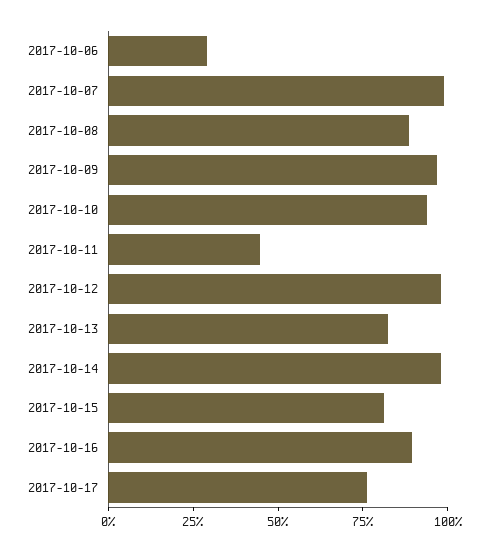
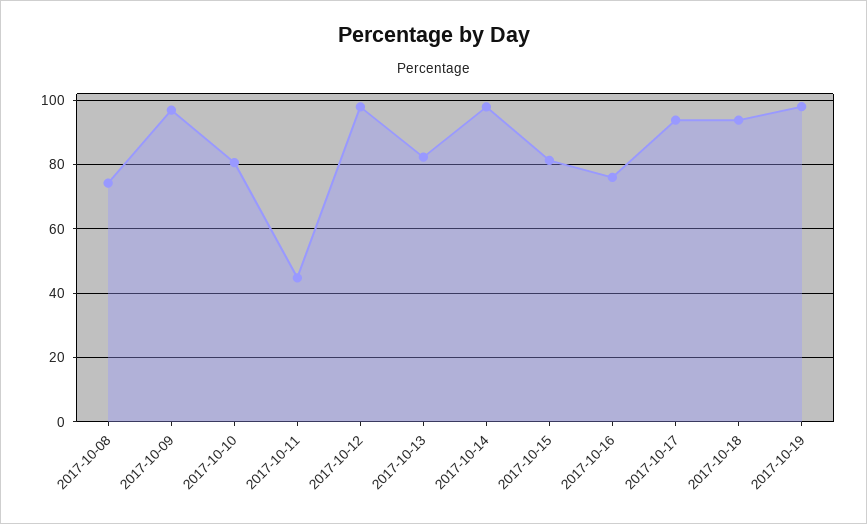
2017-10-06: 30 -> none
2017-10-07: 100 -> none
2017-10-08: 90 -> 74
2017-10-10: 95 -> 80
2017-10-16: 90 -> 76
2017-10-17: 75 -> 94
2017-10-18: none -> 94
2017-10-19: none -> 98

